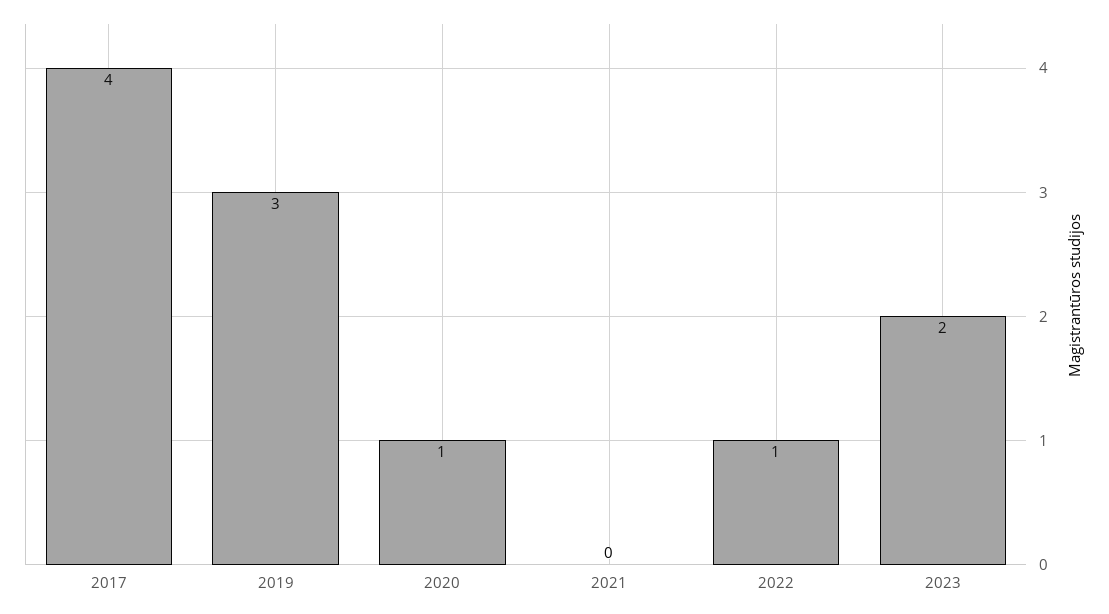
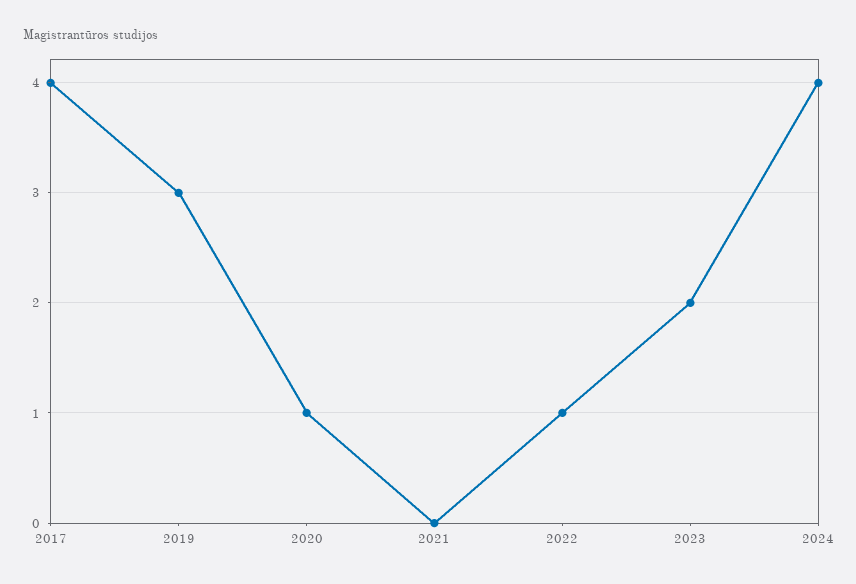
2024: none -> 4

